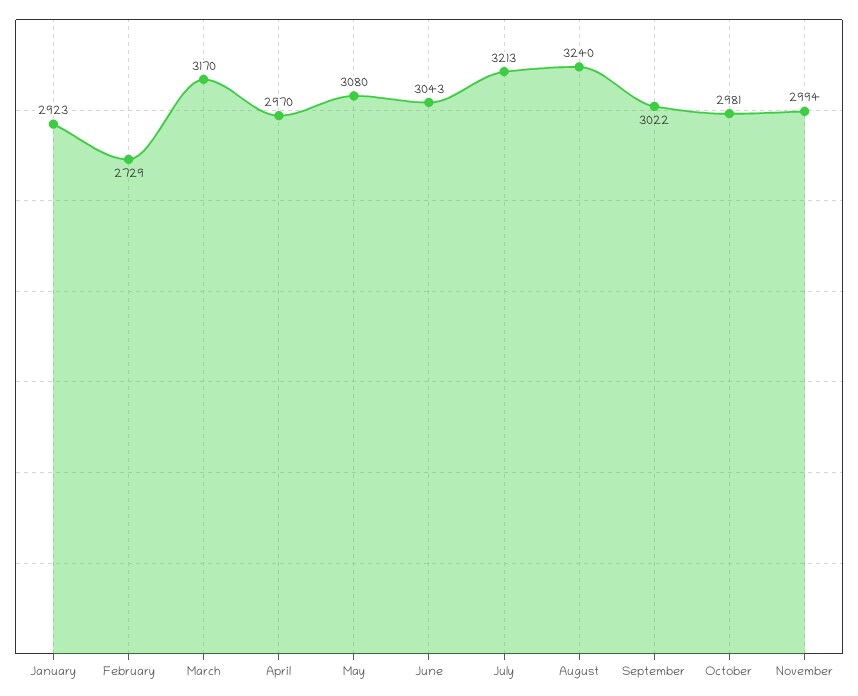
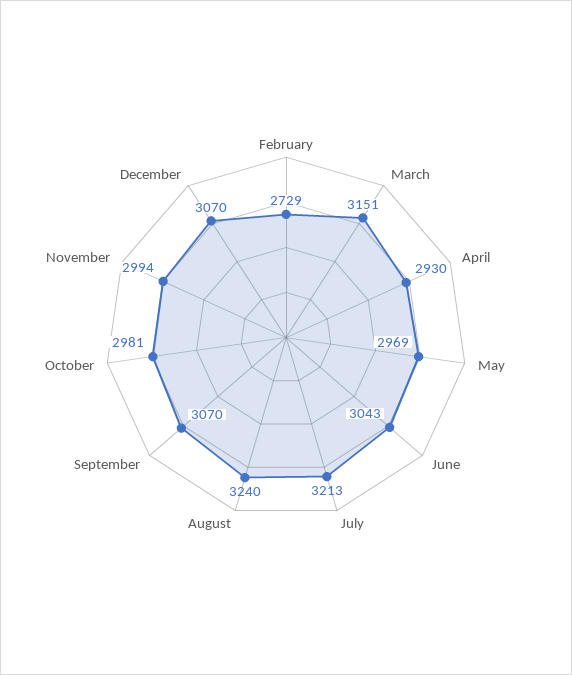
January: 2923 -> none
March: 3170 -> 3151
April: 2970 -> 2930
May: 3080 -> 2969
September: 3022 -> 3070
December: none -> 3070

